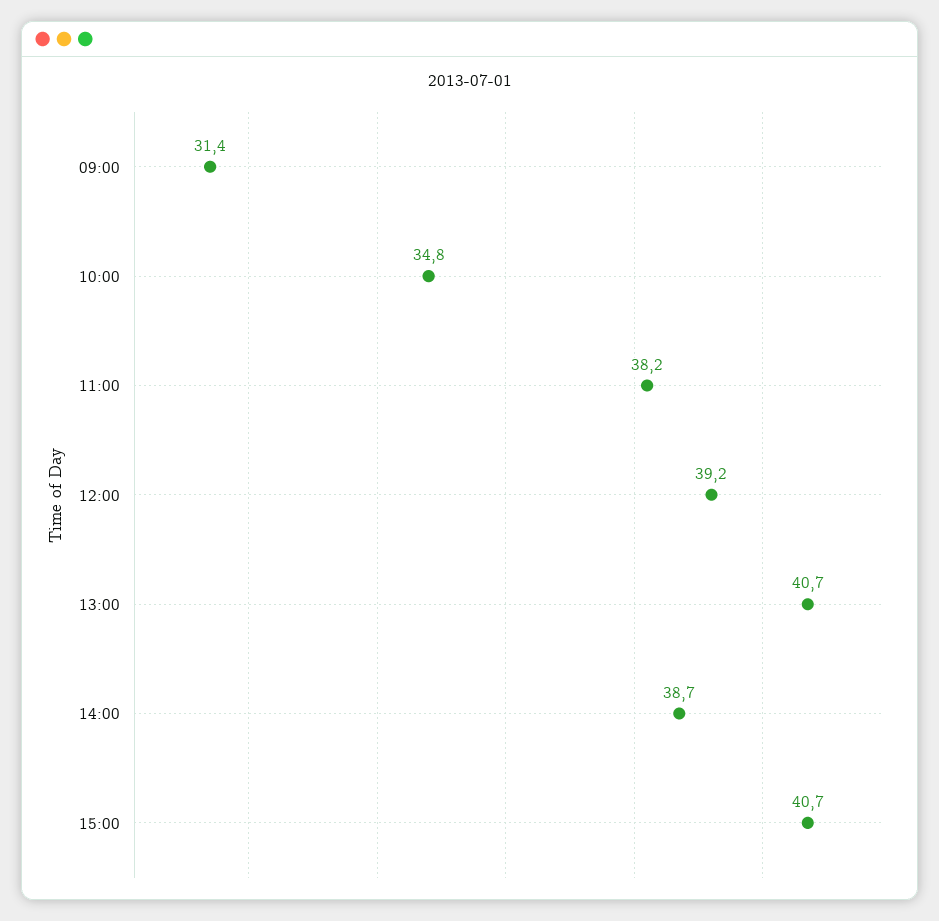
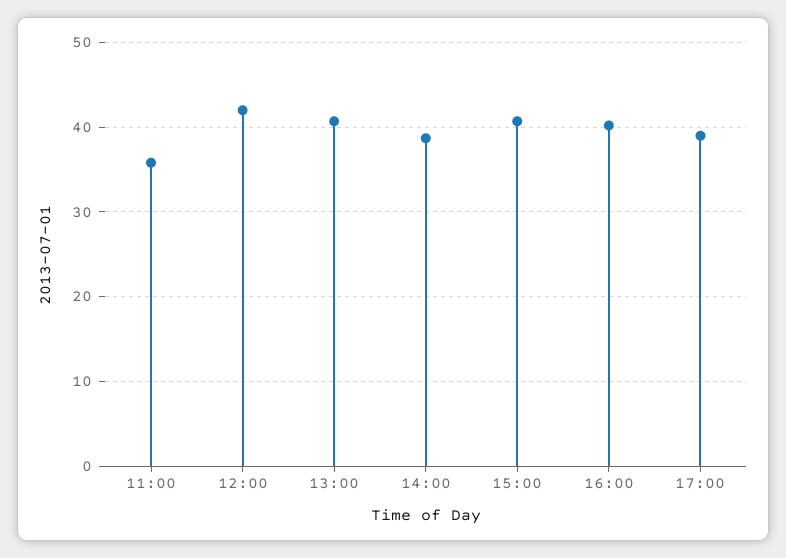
09:00: 31.4 -> none
10:00: 34.8 -> none
11:00: 38.2 -> 36
12:00: 39.2 -> 42
16:00: none -> 40
17:00: none -> 39

